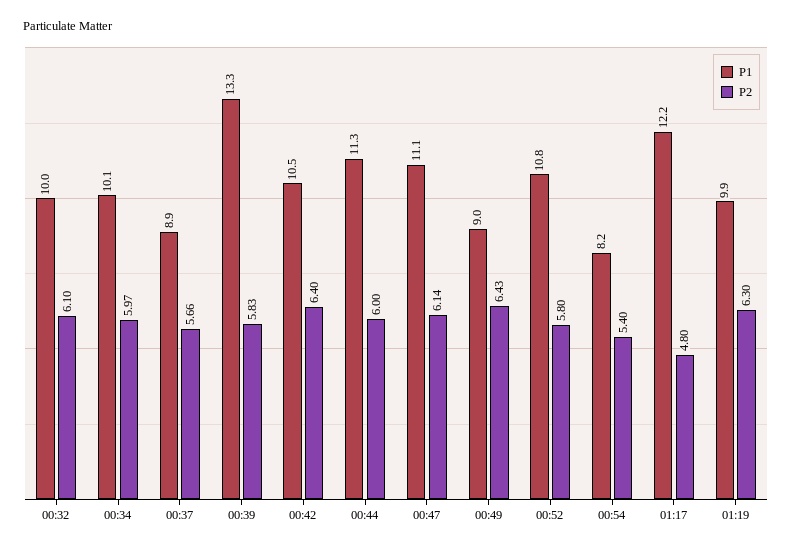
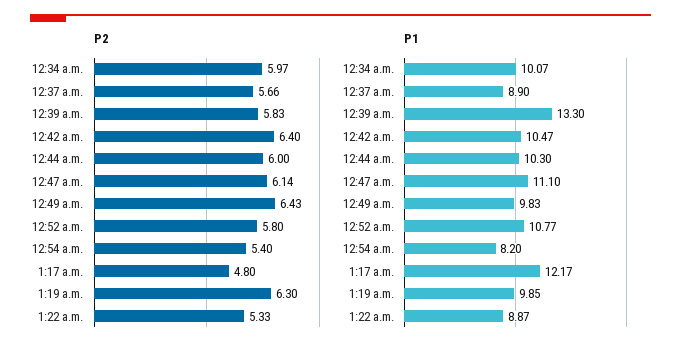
P1, 00:32: 10 -> none
P2, 00:32: 6.1 -> none
P1, 00:44: 11.3 -> 10.3
P1, 00:49: 9 -> 9.83
P2, 1:22 a.m.: none -> 5.33
P1, 1:22 a.m.: none -> 8.87

